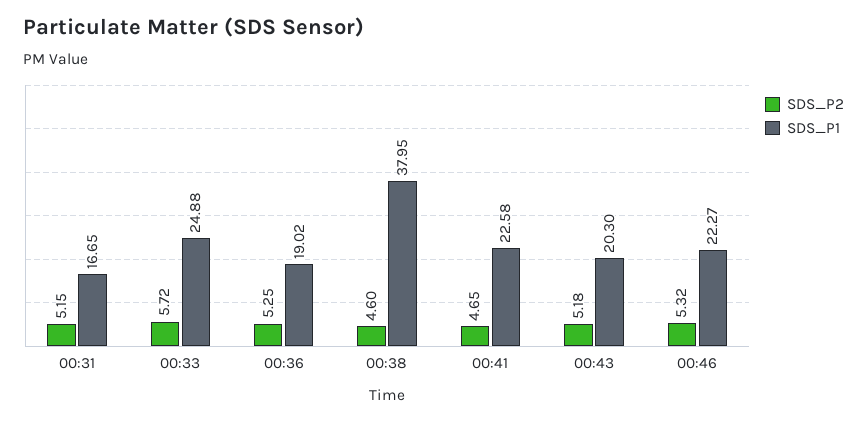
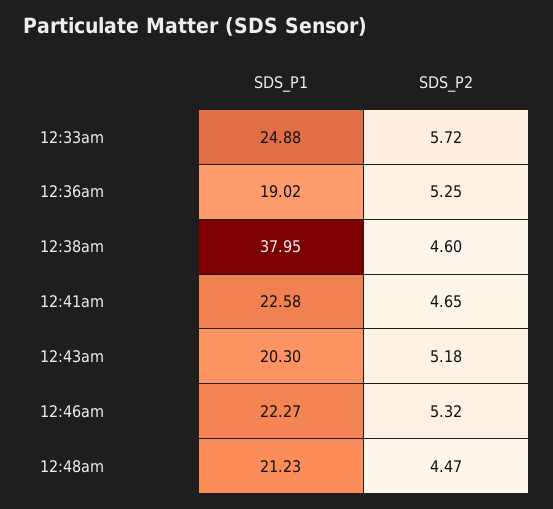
SDS_P2, 00:31: 5.15 -> none
SDS_P1, 00:31: 16.65 -> none
SDS_P1, 12:48am: none -> 21.23
SDS_P2, 12:48am: none -> 4.47

